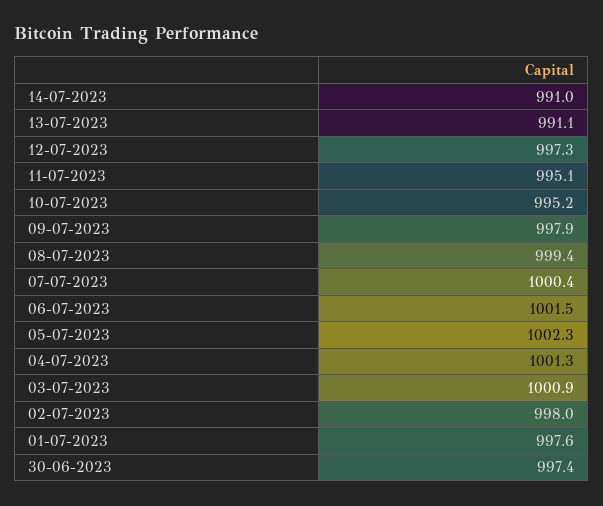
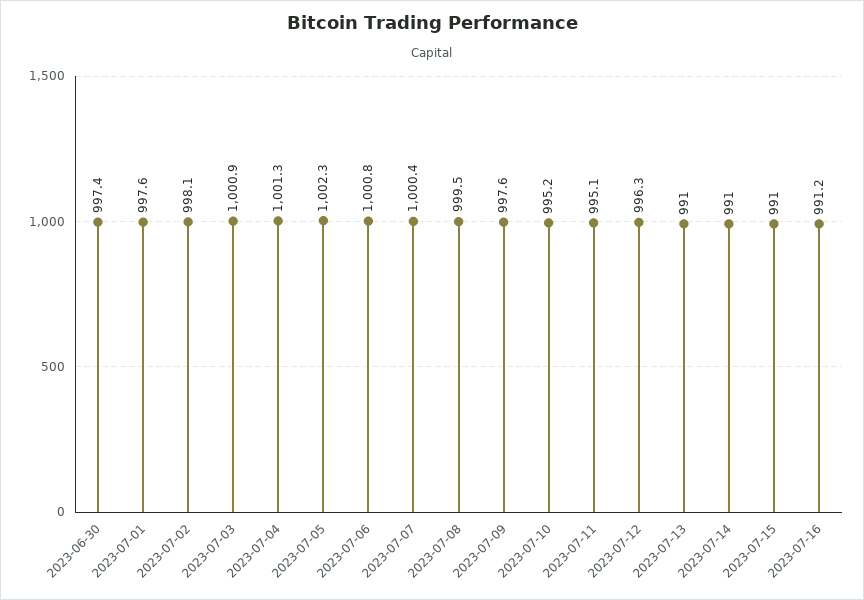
13-07-2023: 991.1 -> 991
12-07-2023: 997.3 -> 996.3
09-07-2023: 997.9 -> 997.6
08-07-2023: 999.4 -> 999.5
06-07-2023: 1001.5 -> 1000.8
02-07-2023: 998 -> 998.1
2023-07-15: none -> 991
2023-07-16: none -> 991.2

